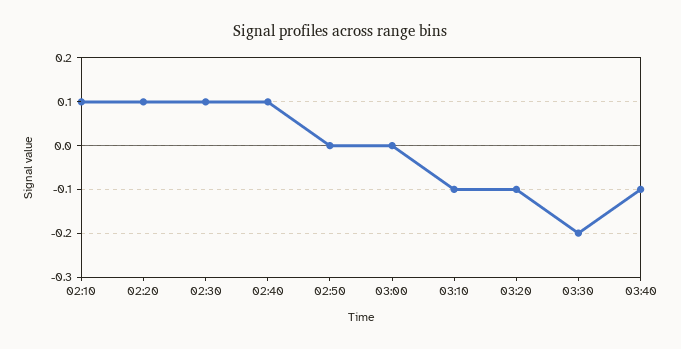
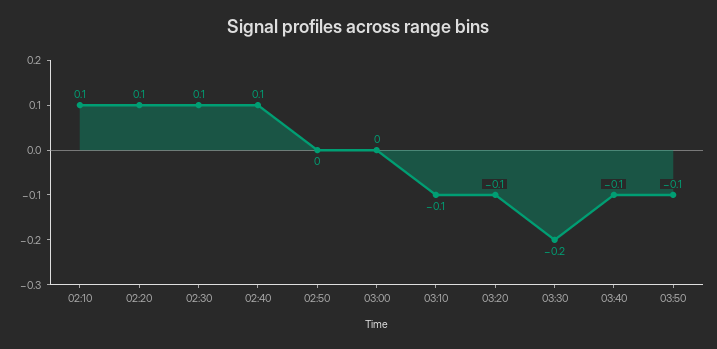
03:50: none -> -0.1

